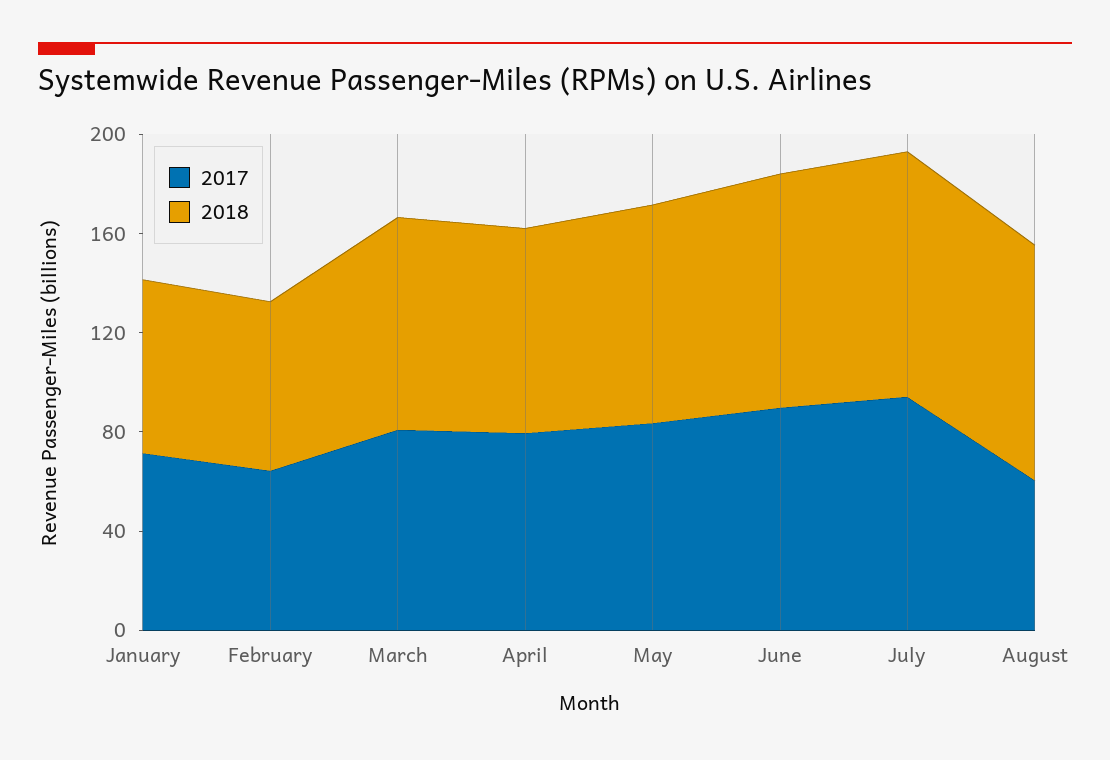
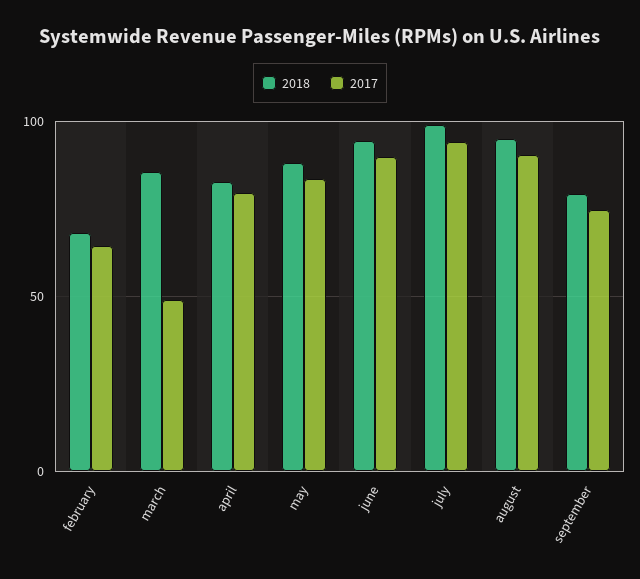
2017, January: 70 -> none
2018, January: 70 -> none
2017, March: 80 -> 50
2017, August: 60 -> 90
2018, september: none -> 80
2017, september: none -> 75

